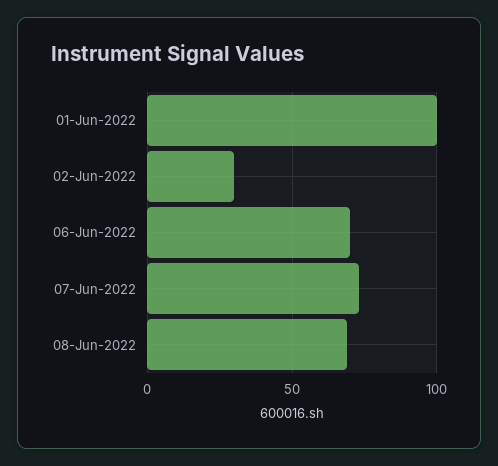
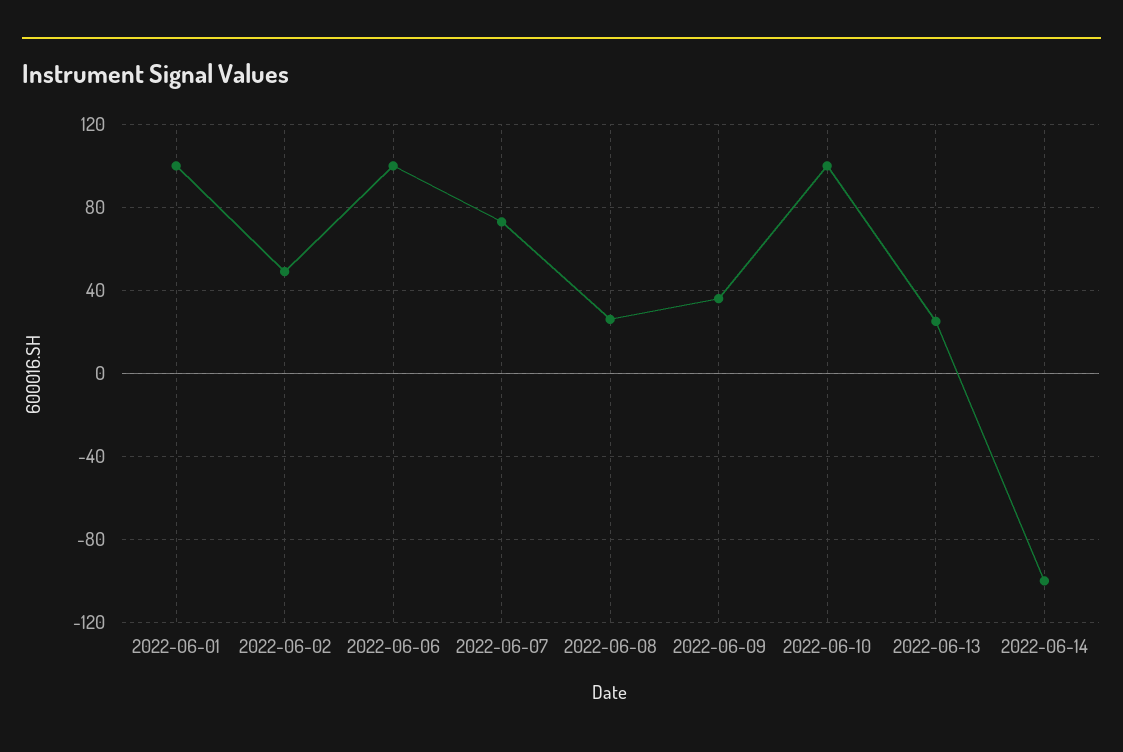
02-Jun-2022: 30 -> 50
06-Jun-2022: 70 -> 100
08-Jun-2022: 70 -> 25
2022-06-09: none -> 35
2022-06-10: none -> 100
2022-06-13: none -> 25
2022-06-14: none -> -100

